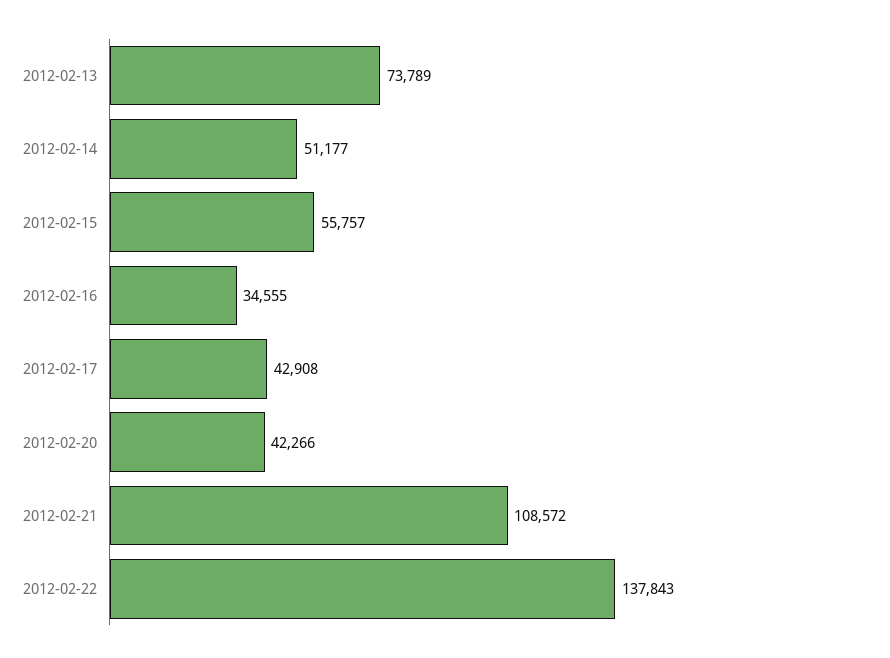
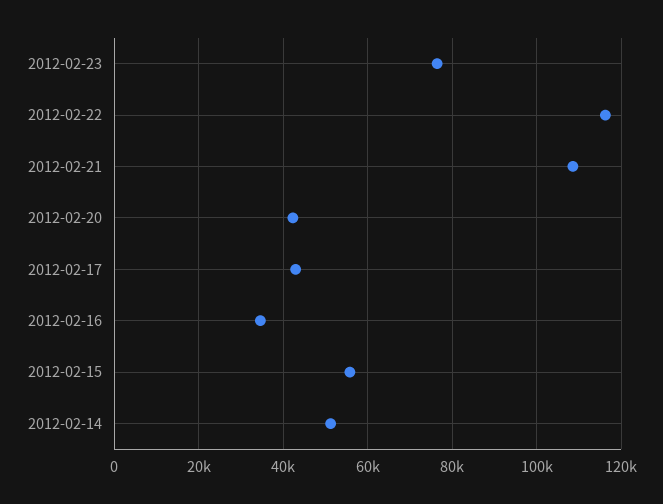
2012-02-13: 73789 -> none
2012-02-22: 137843 -> 116000
2012-02-23: none -> 76000

